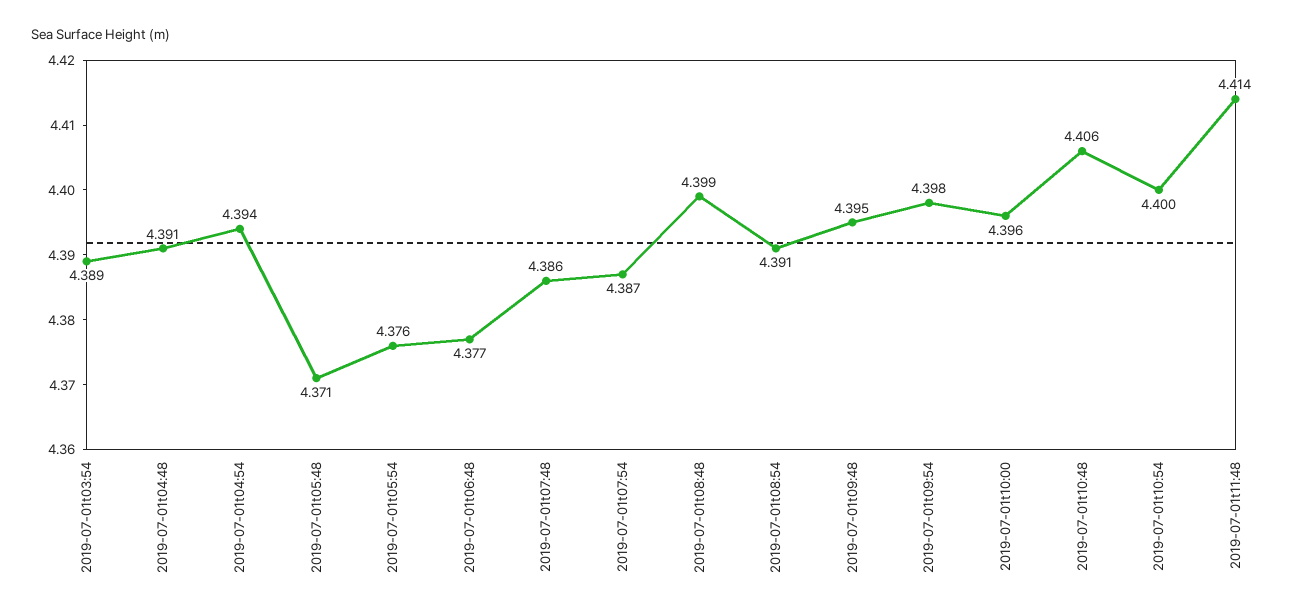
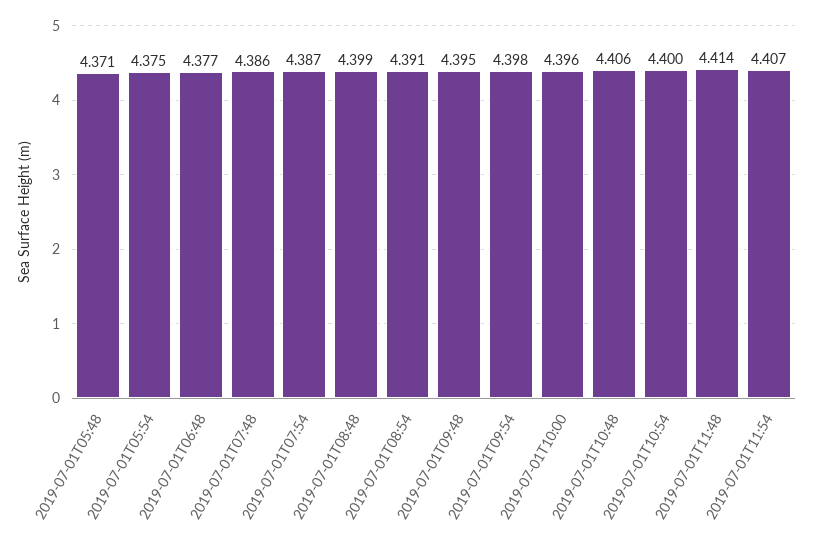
2019-07-01t03:54: 4.389 -> none
2019-07-01t04:48: 4.391 -> none
2019-07-01t04:54: 4.394 -> none
2019-07-01t05:54: 4.376 -> 4.375
2019-07-01T11:54: none -> 4.407

